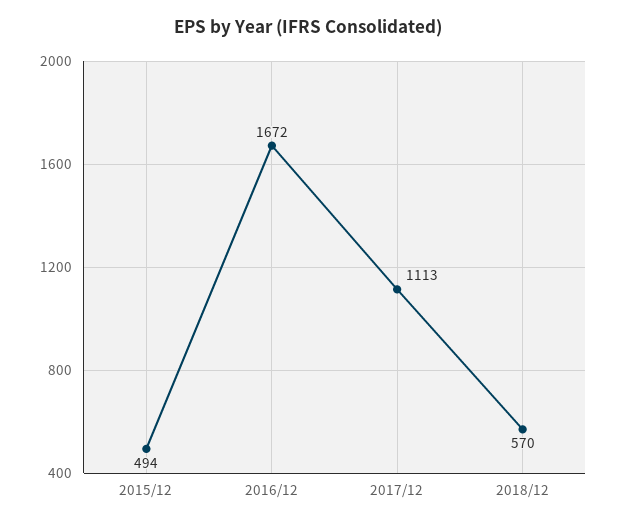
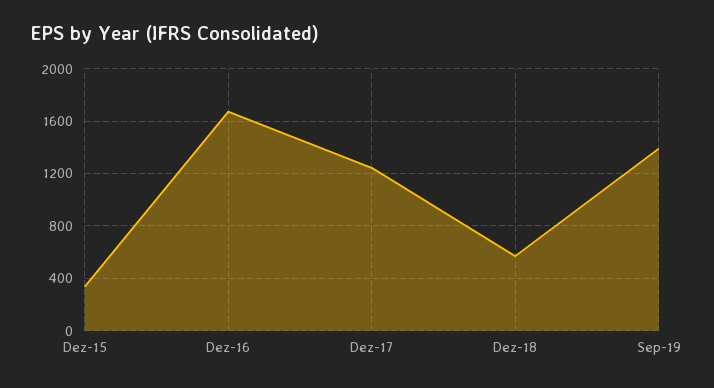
2015/12: 494 -> 350
2017/12: 1113 -> 1250
Sep-19: none -> 1400

